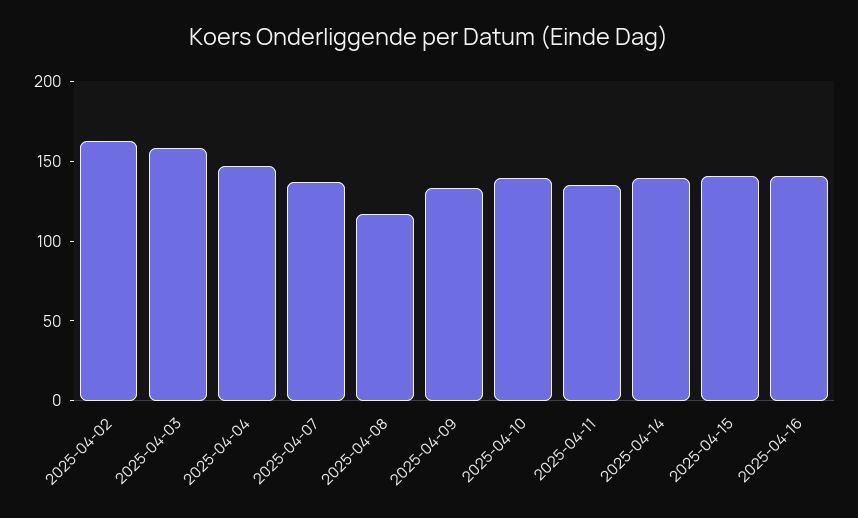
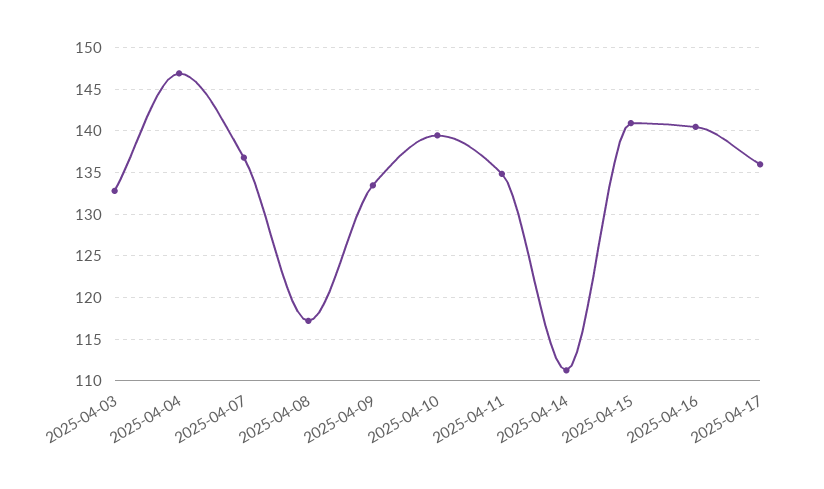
2025-04-02: 160 -> none
2025-04-03: 160 -> 133
2025-04-14: 140 -> 111
2025-04-17: none -> 136

